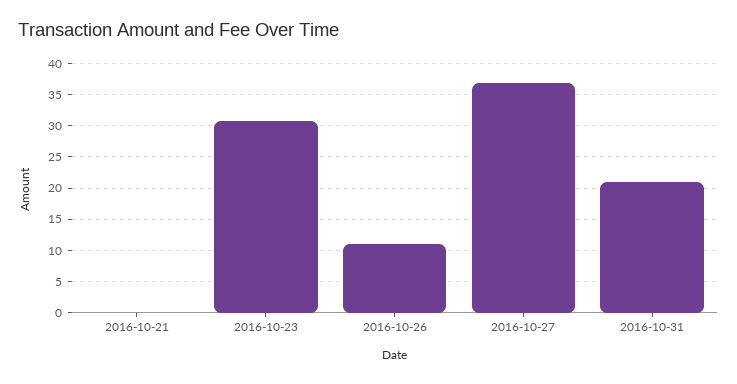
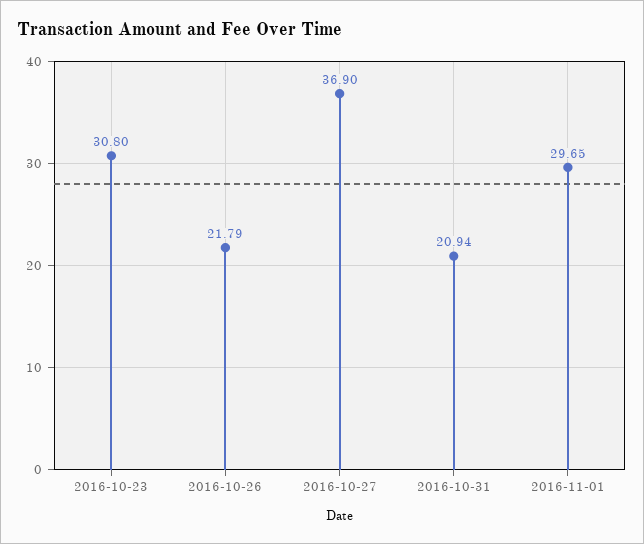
2016-10-21: 0 -> none
2016-10-26: 11 -> 21.79
2016-11-01: none -> 29.65

